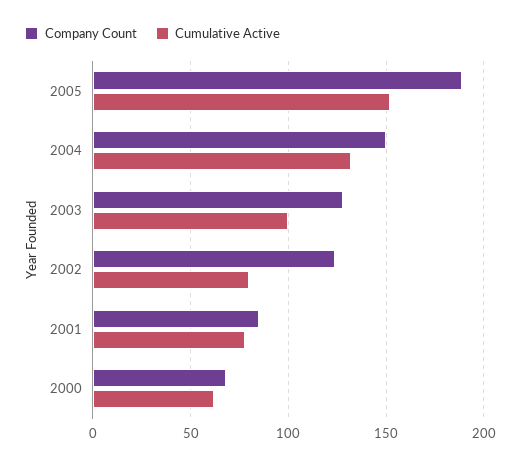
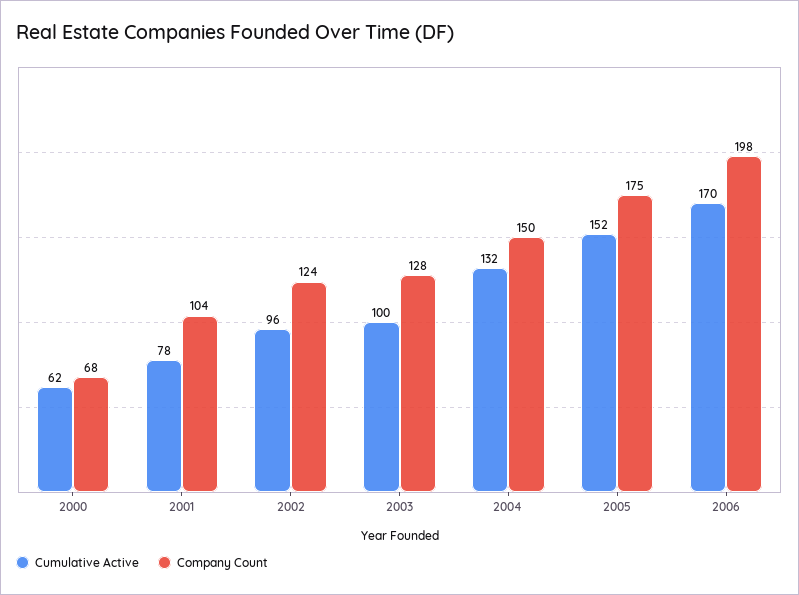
Company Count, 2005: 190 -> 175
Cumulative Active, 2002: 80 -> 96
Company Count, 2001: 85 -> 104
Cumulative Active, 2006: none -> 170
Company Count, 2006: none -> 198

